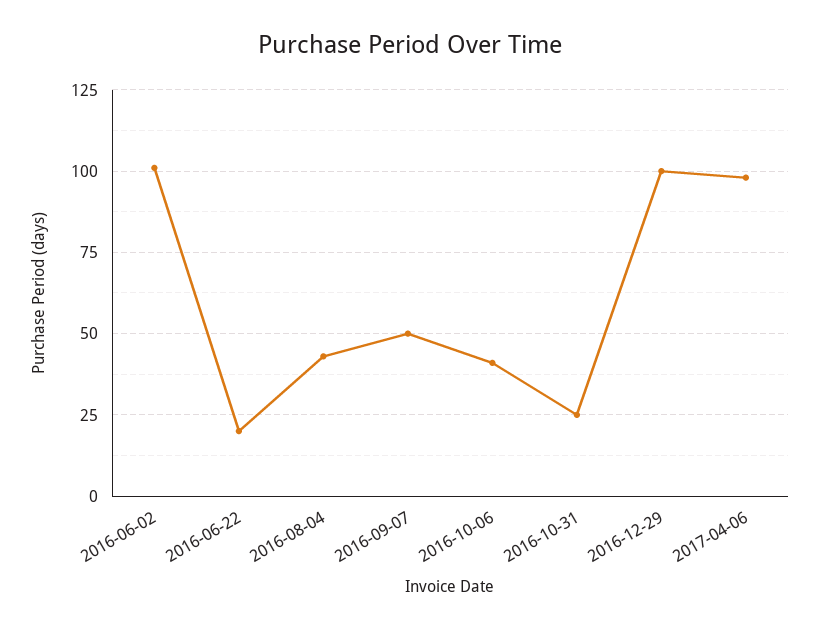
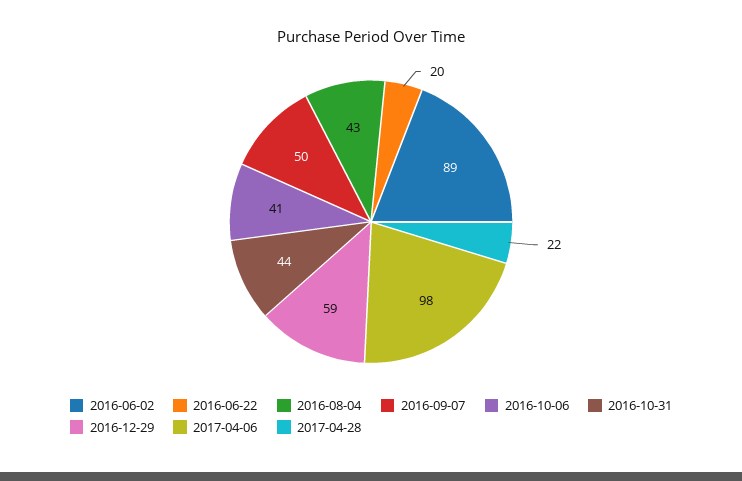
2016-06-02: 100 -> 89
2016-10-31: 25 -> 44
2016-12-29: 100 -> 59
2017-04-28: none -> 22

